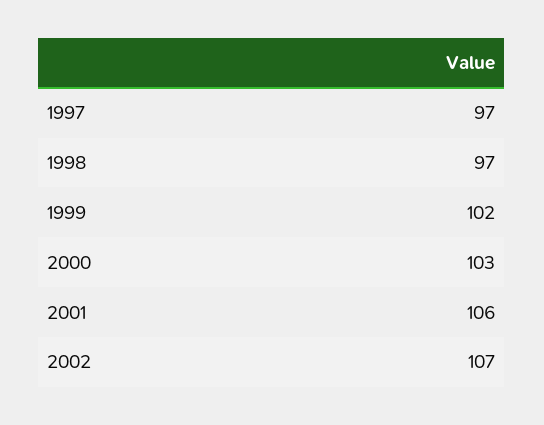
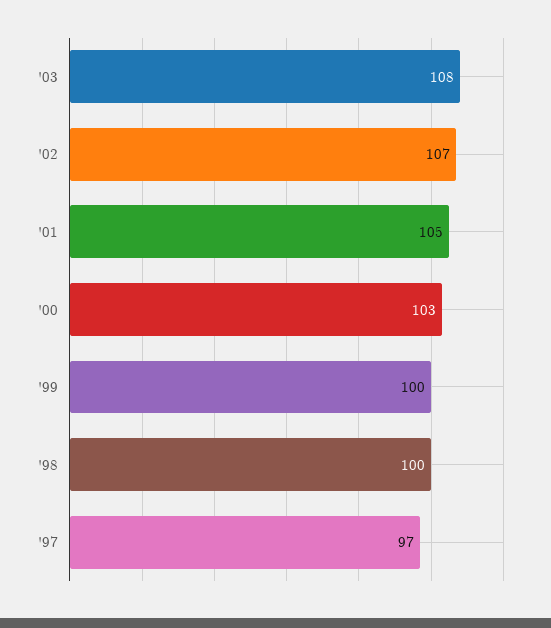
1998: 97 -> 100
1999: 102 -> 100
2001: 106 -> 105
'03: none -> 108

